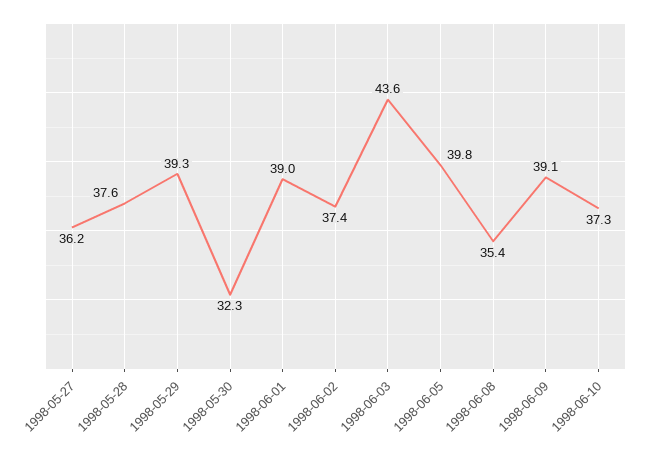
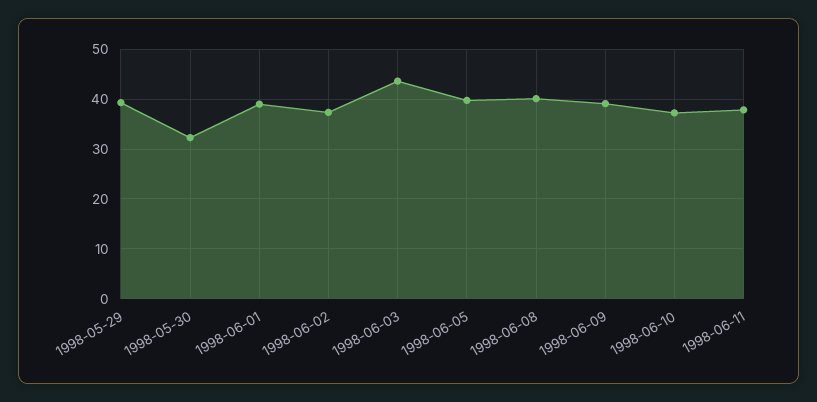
1998-05-27: 36.2 -> none
1998-05-28: 37.6 -> none
1998-06-08: 35.4 -> 40
1998-06-11: none -> 38

